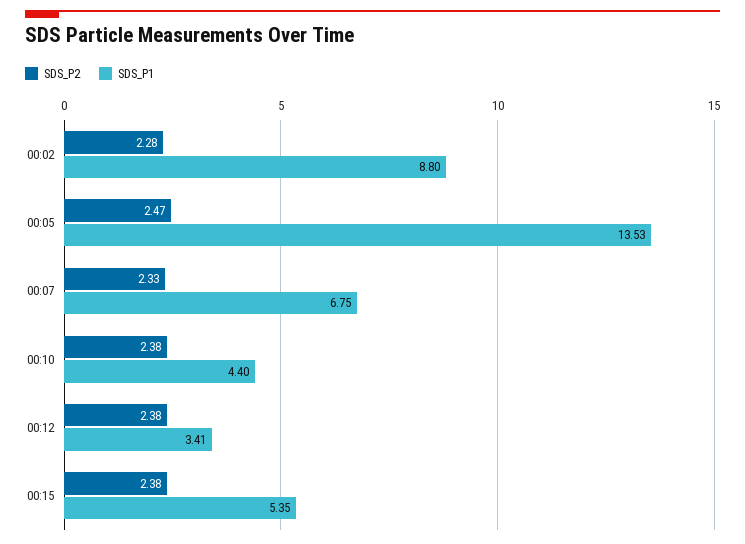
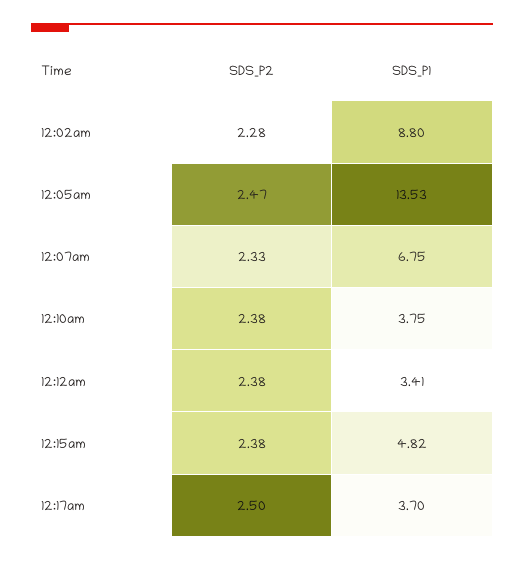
SDS_P1, 00:10: 4.4 -> 3.75
SDS_P1, 00:15: 5.35 -> 4.82
SDS_P2, 12:17am: none -> 2.5
SDS_P1, 12:17am: none -> 3.7

